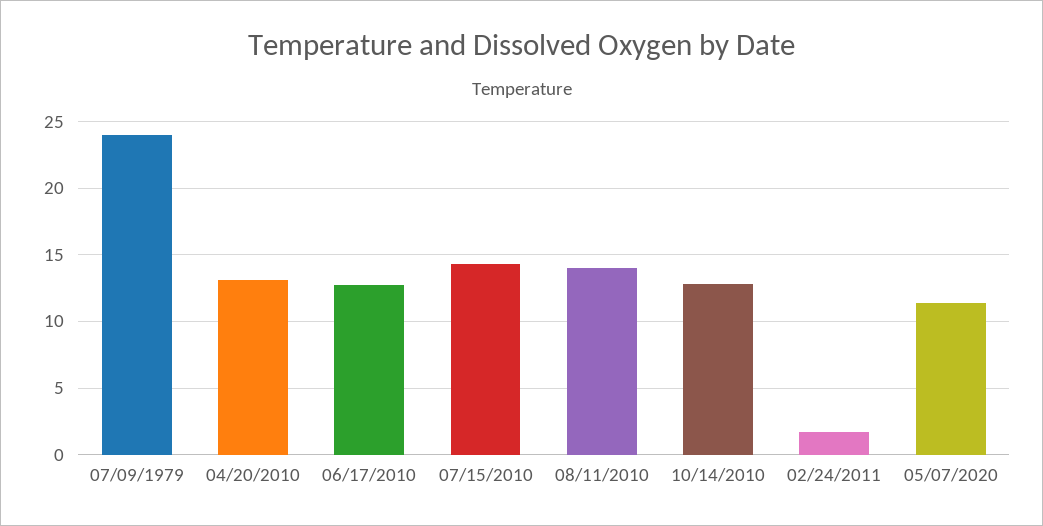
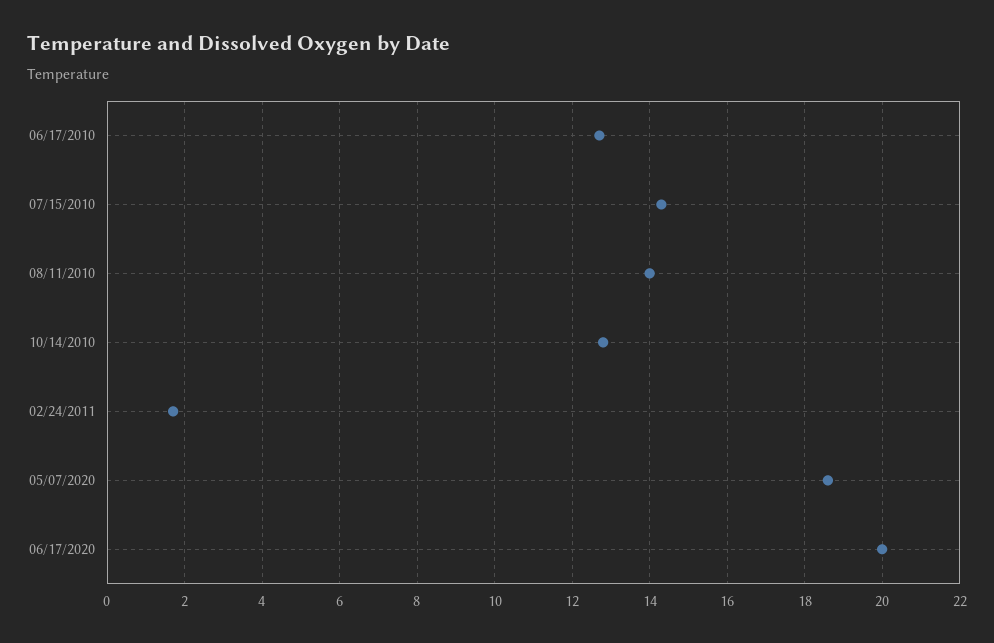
07/09/1979: 24 -> none
04/20/2010: 13 -> none
05/07/2020: 11.5 -> 18.5
06/17/2020: none -> 20

